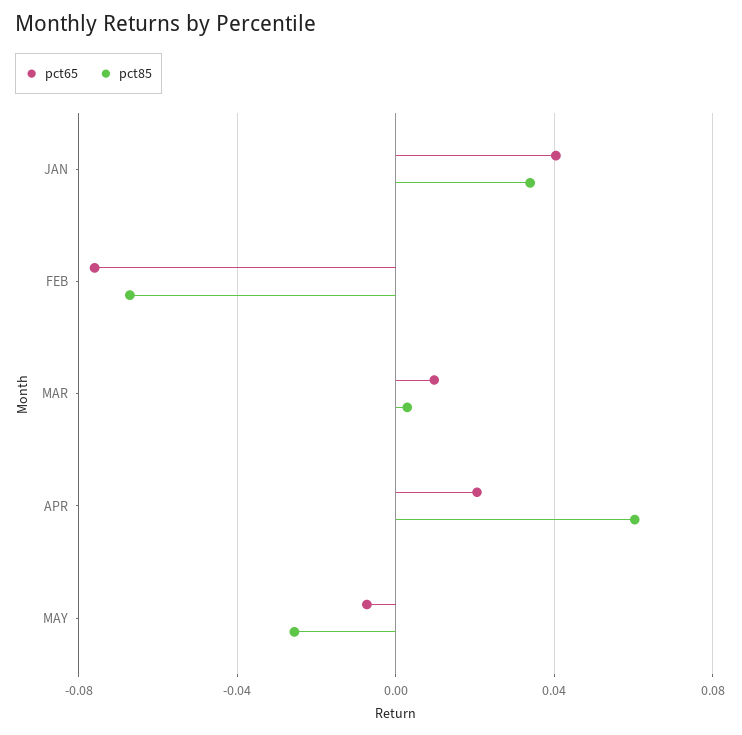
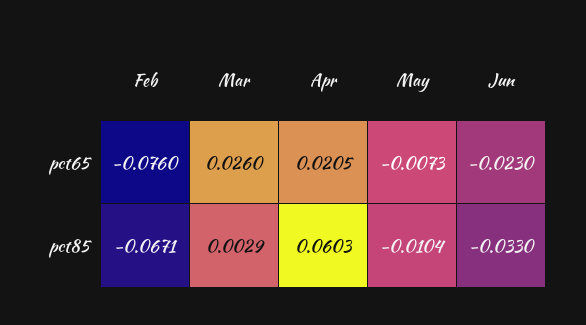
pct65, JAN: 0.04 -> none
pct85, JAN: 0.035 -> none
pct65, MAR: 0.01 -> 0.026
pct85, MAY: -0.025 -> -0.0104
pct65, Jun: none -> -0.023
pct85, Jun: none -> -0.033

